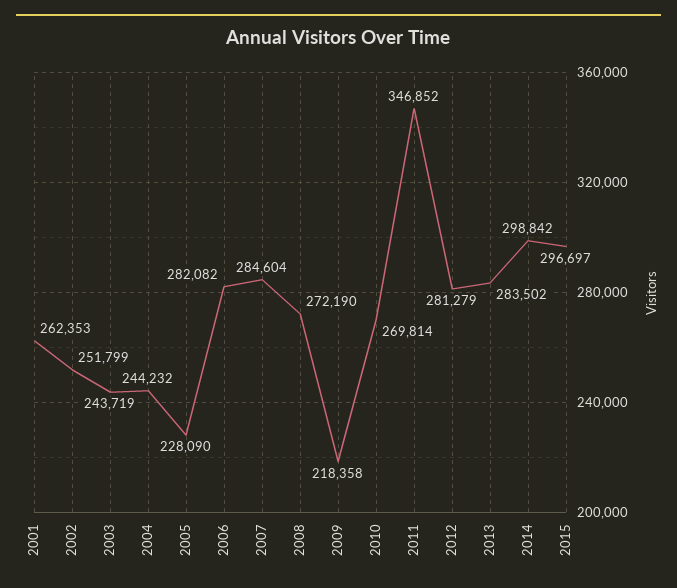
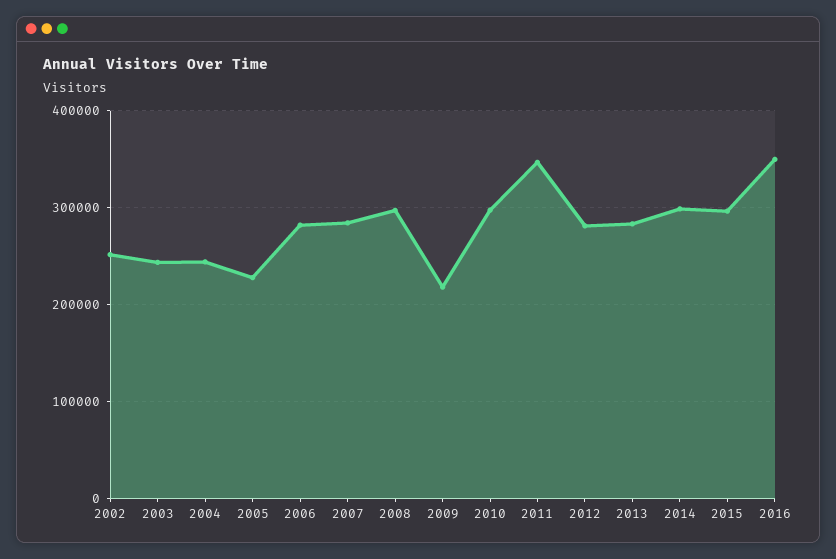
2001: 262353 -> none
2008: 272190 -> 300000
2010: 269814 -> 300000
2016: none -> 350000

